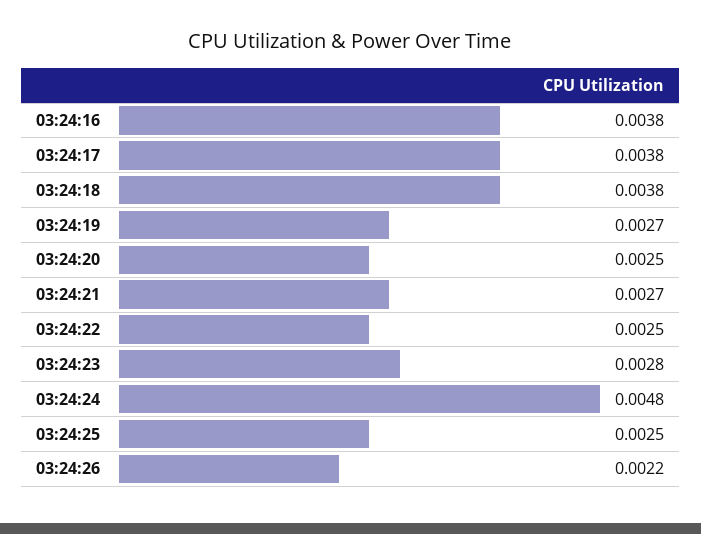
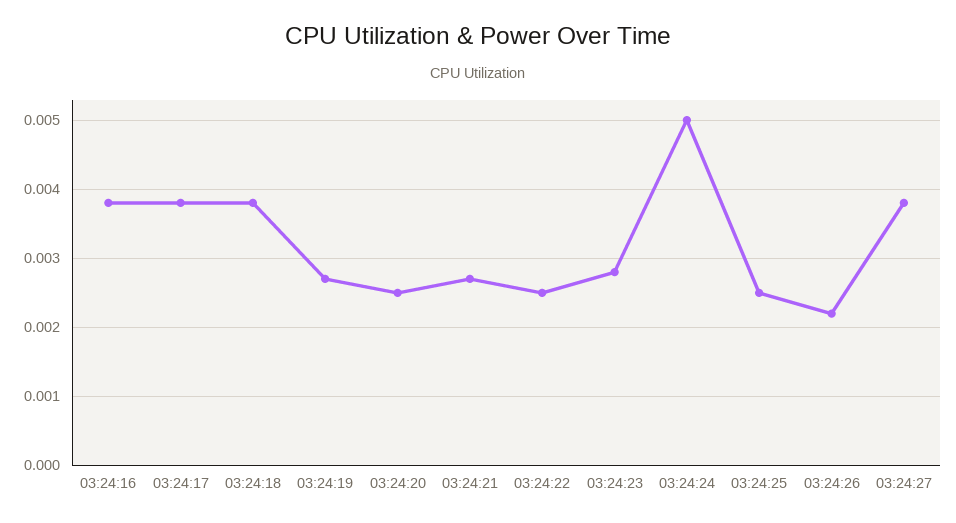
03:24:24: 0.0048 -> 0.005
03:24:27: none -> 0.0038

